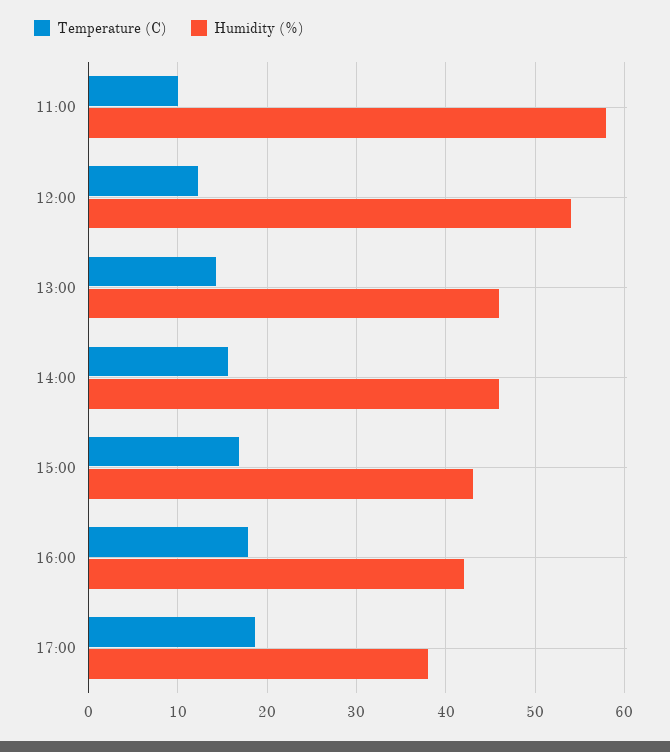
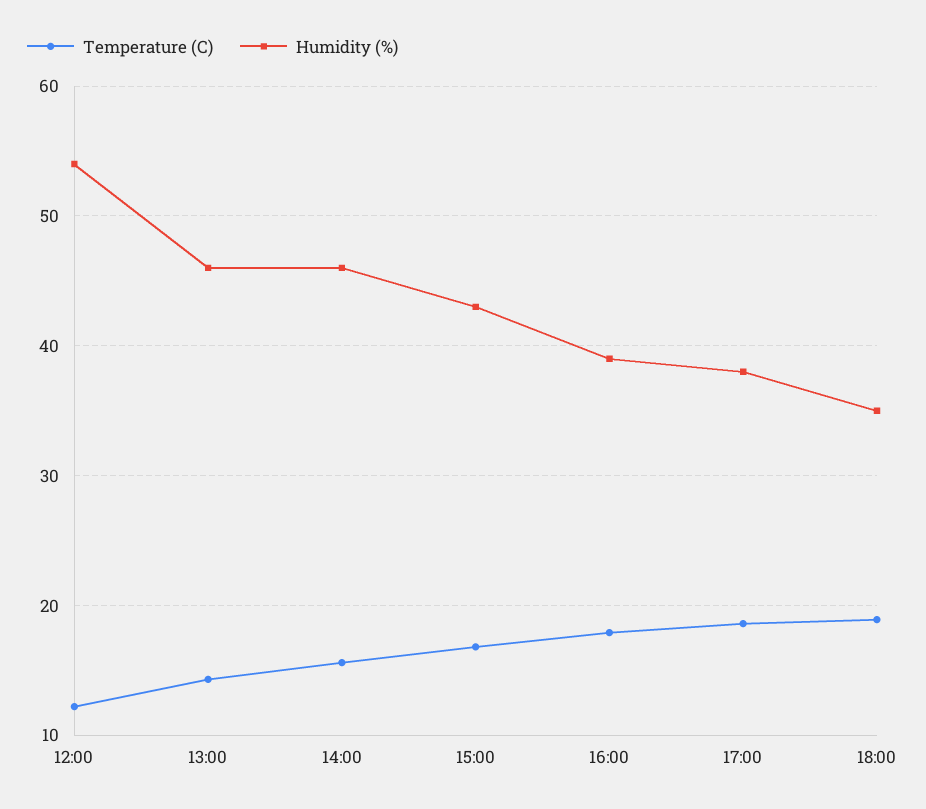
Temperature (C), 11:00: 10 -> none
Humidity (%), 11:00: 58 -> none
Humidity (%), 16:00: 42 -> 39
Temperature (C), 18:00: none -> 19
Humidity (%), 18:00: none -> 35

